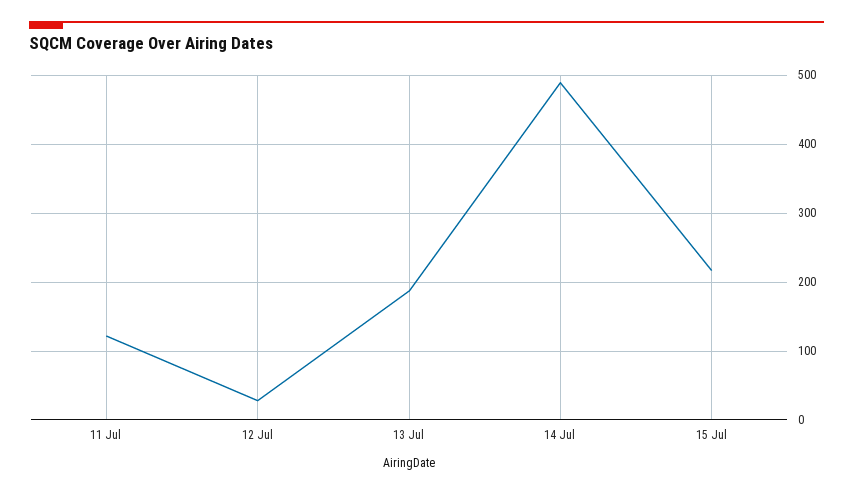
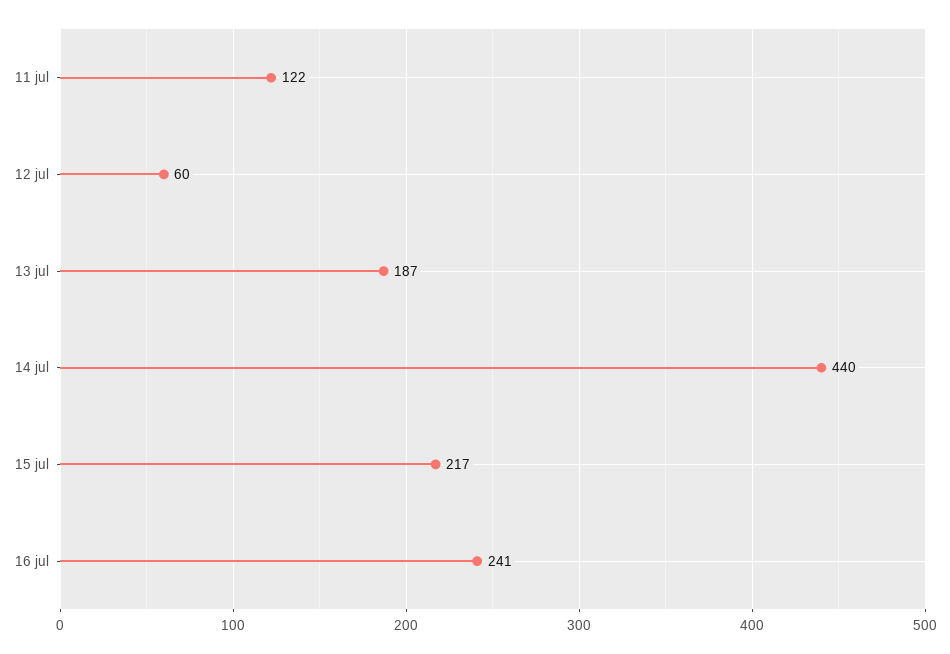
12 Jul: 30 -> 60
14 Jul: 490 -> 440
16 jul: none -> 241

